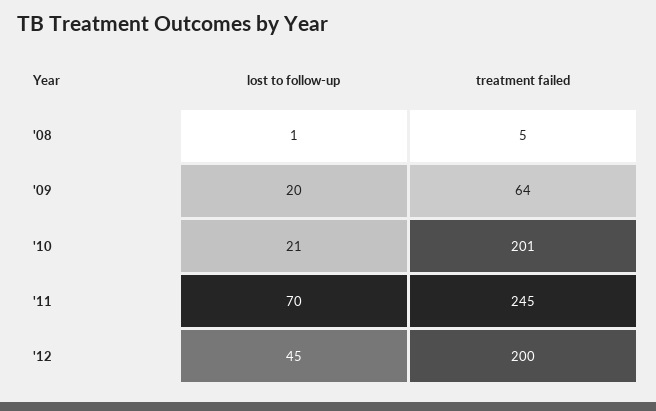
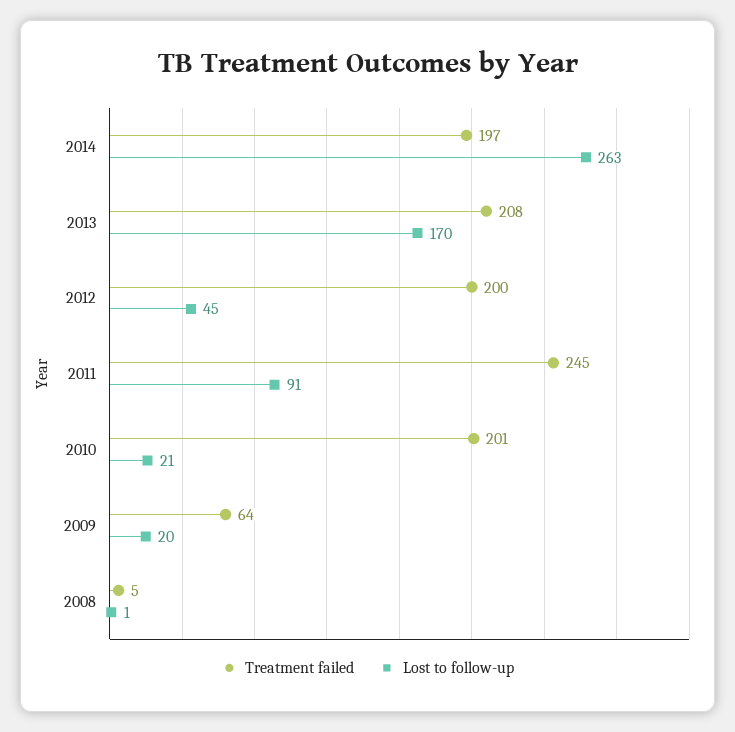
lost to follow-up, '11: 70 -> 91
treatment failed, 2014: none -> 197
lost to follow-up, 2014: none -> 263
treatment failed, 2013: none -> 208
lost to follow-up, 2013: none -> 170

